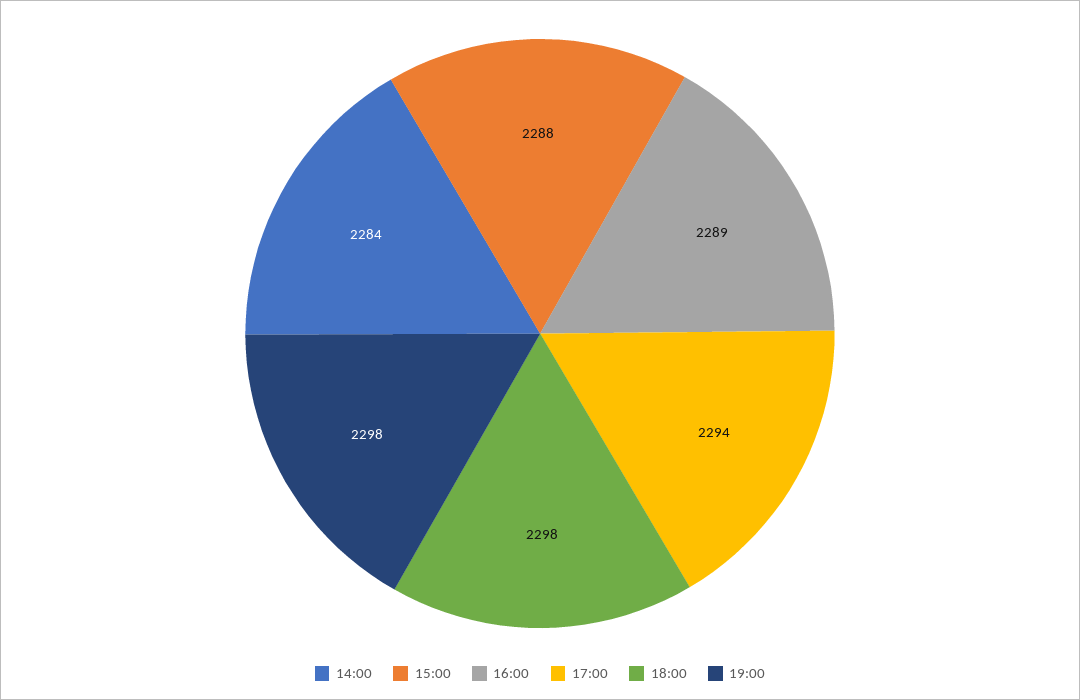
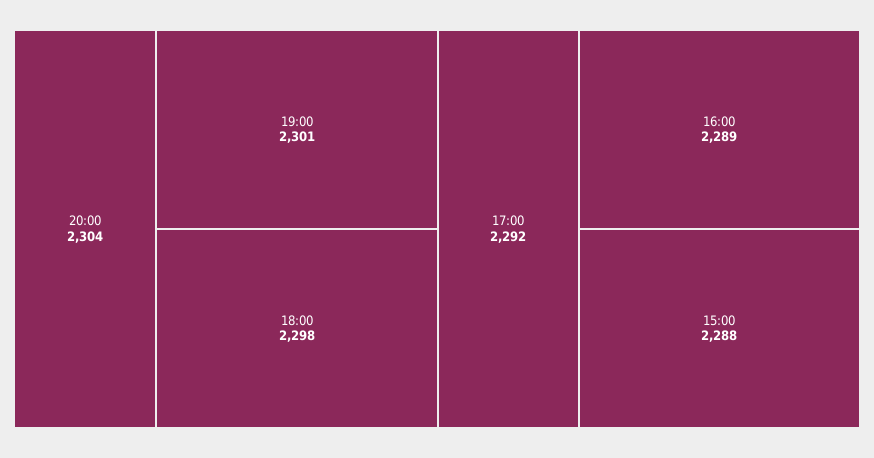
14:00: 2284 -> none
17:00: 2294 -> 2292
19:00: 2298 -> 2301
20:00: none -> 2304

